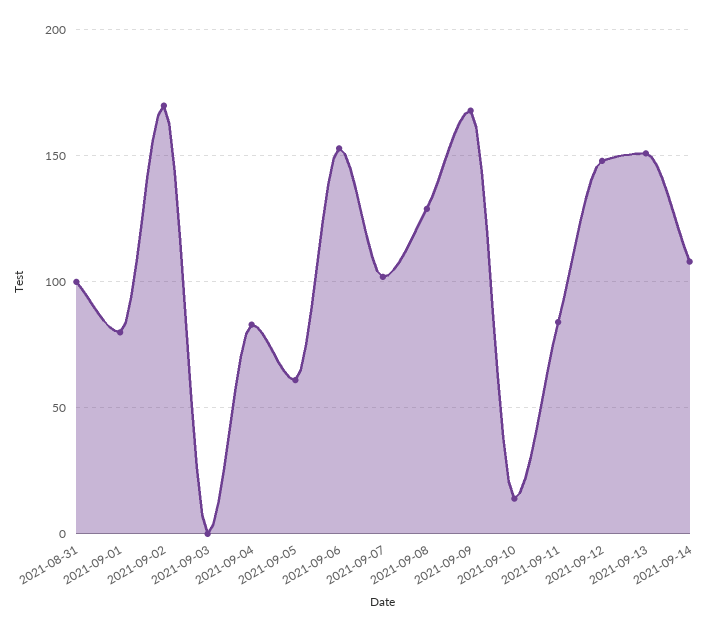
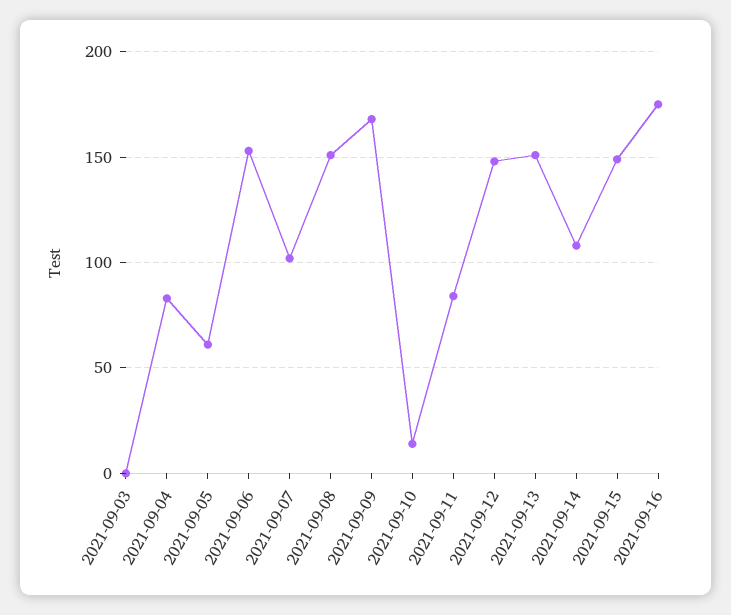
2021-08-31: 100 -> none
2021-09-01: 80 -> none
2021-09-02: 170 -> none
2021-09-08: 130 -> 150
2021-09-15: none -> 150
2021-09-16: none -> 175

